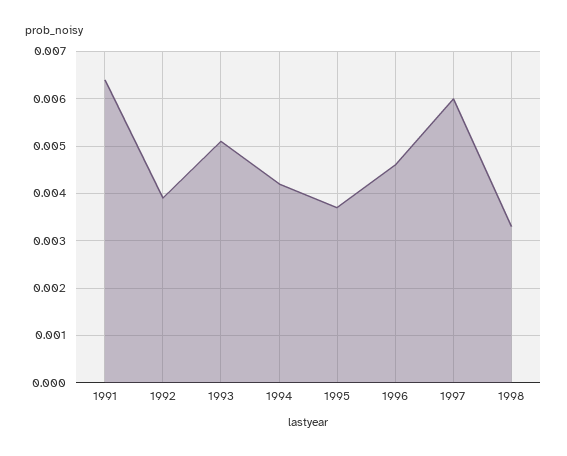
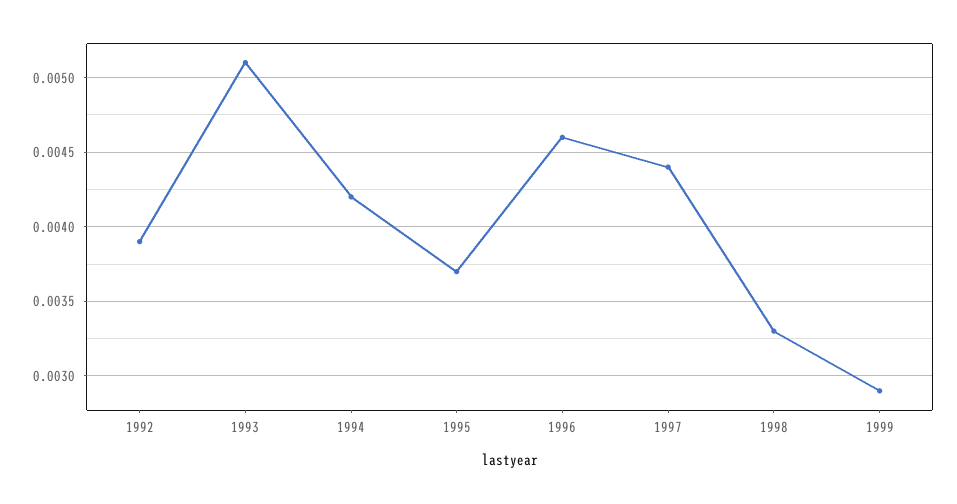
1991: 0.0065 -> none
1997: 0.006 -> 0.0044
1999: none -> 0.0029

